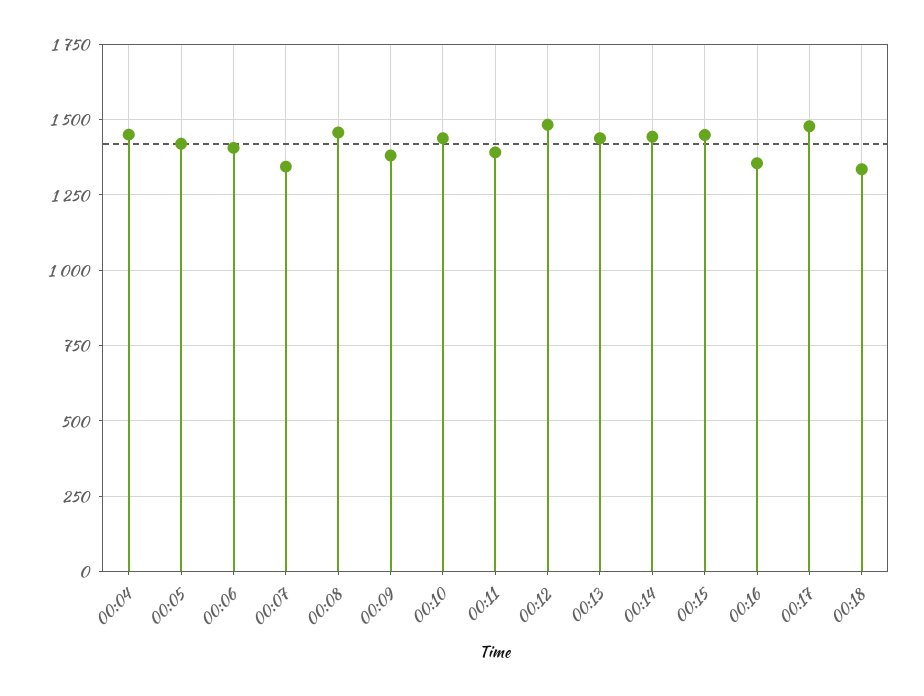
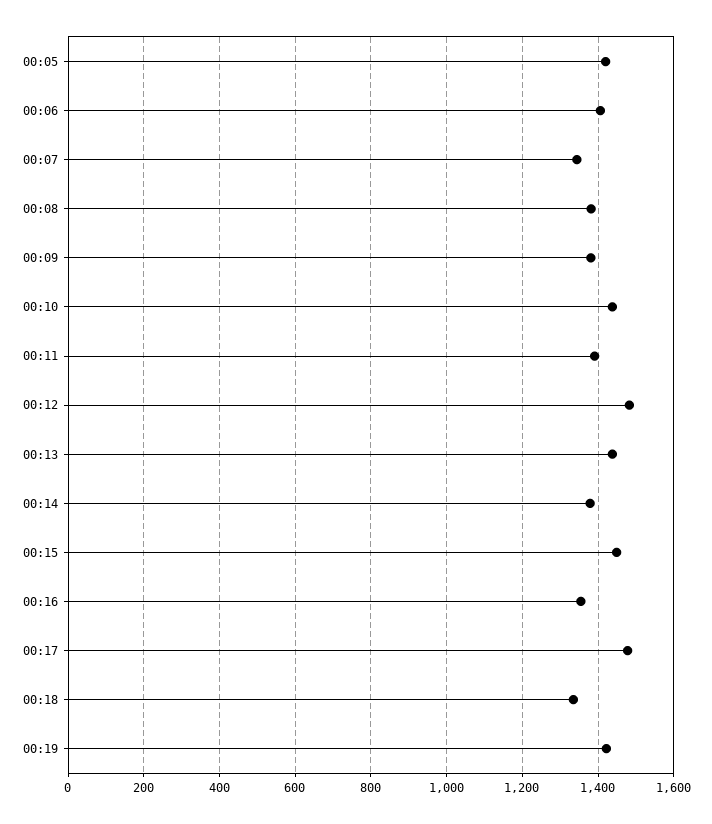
00:04: 1450 -> none
00:08: 1450 -> 1380
00:14: 1450 -> 1380
00:19: none -> 1420

